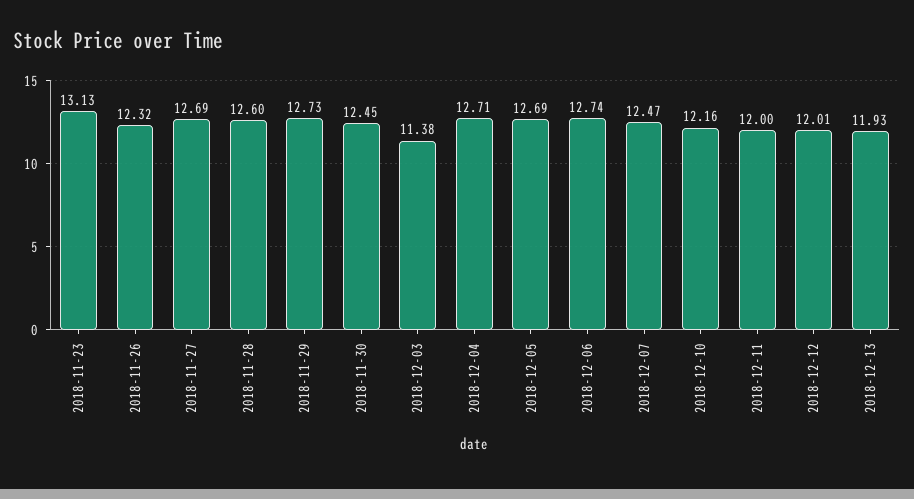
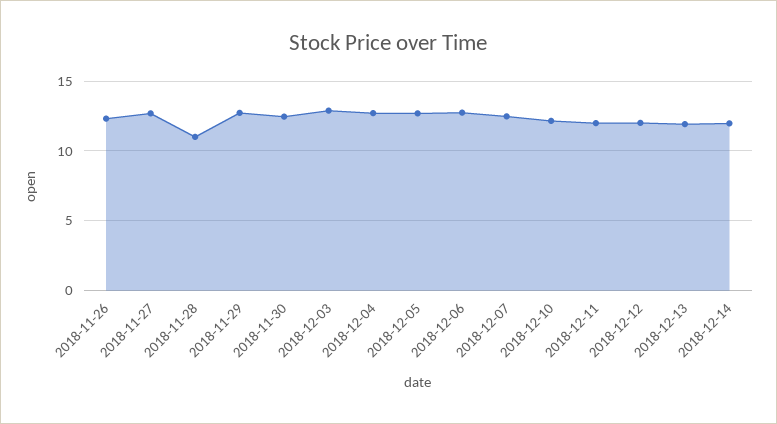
2018-11-23: 13.13 -> none
2018-11-28: 12.6 -> 11
2018-12-03: 11.38 -> 13
2018-12-14: none -> 12

